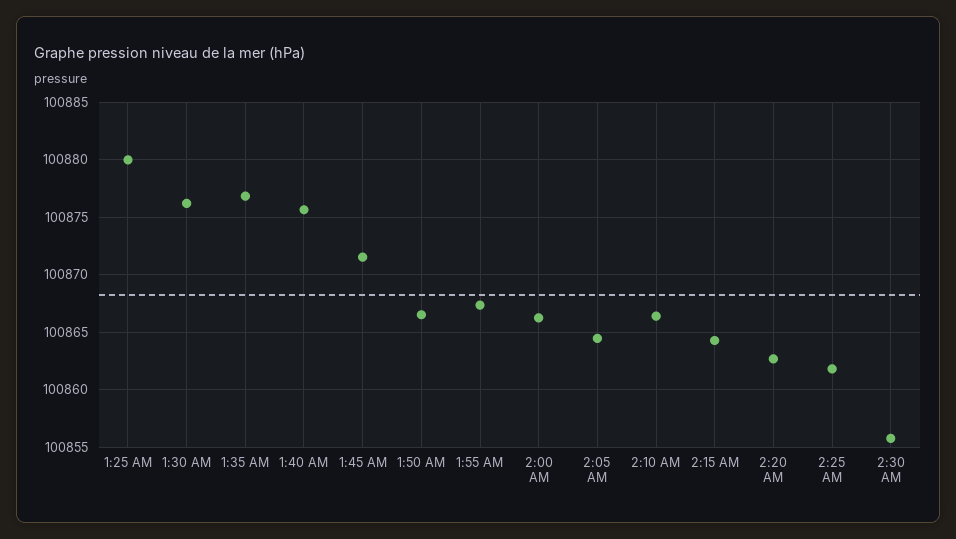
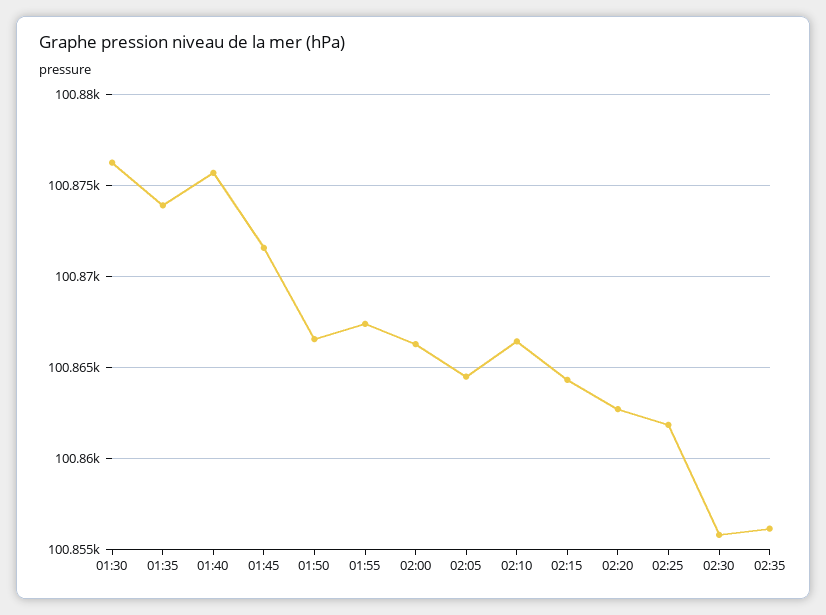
1:25 AM: 100880 -> none
1:35 AM: 100877 -> 100874
02:35: none -> 100856

